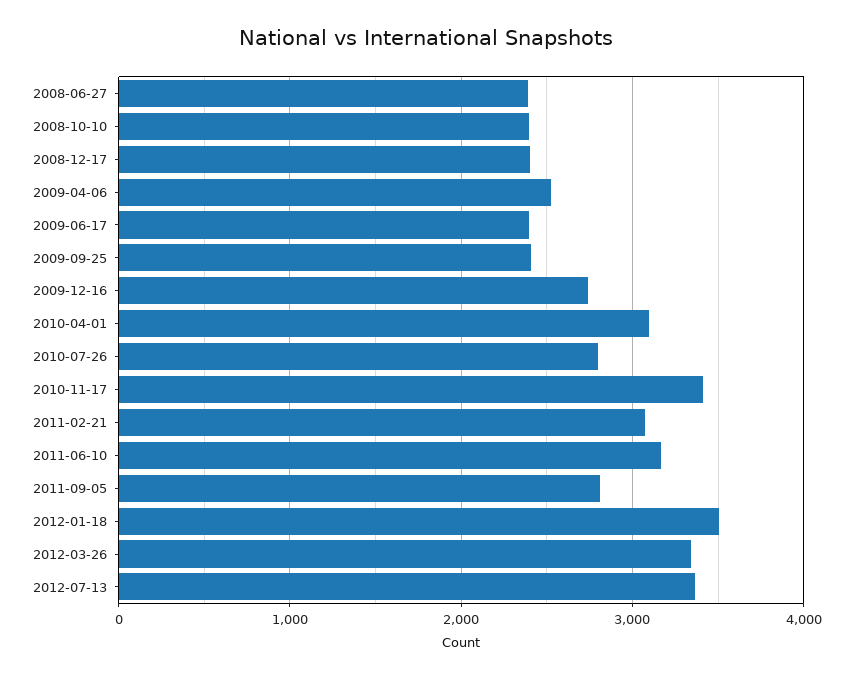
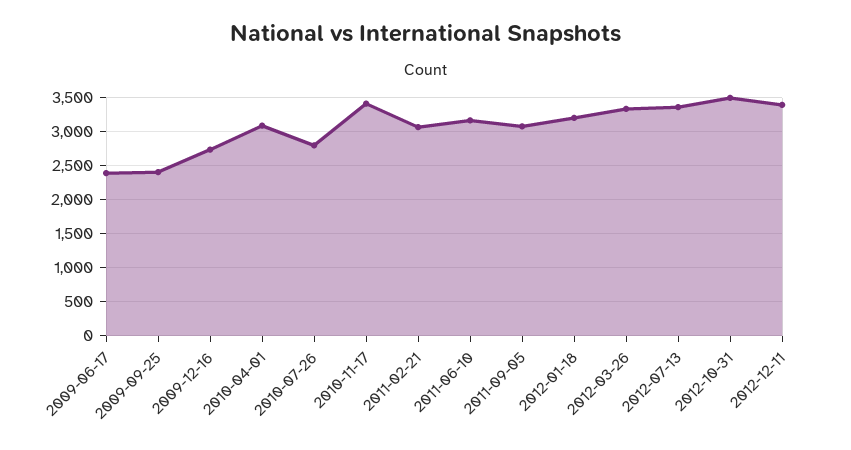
2008-06-27: 2400 -> none
2008-10-10: 2400 -> none
2008-12-17: 2400 -> none
2009-04-06: 2500 -> none
2011-09-05: 2800 -> 3100
2012-01-18: 3500 -> 3200
2012-10-31: none -> 3500
2012-12-11: none -> 3400

